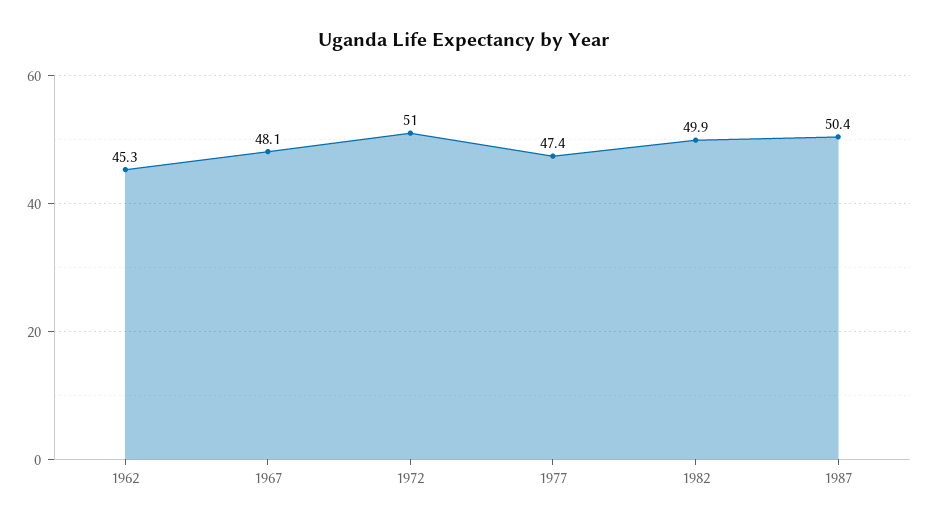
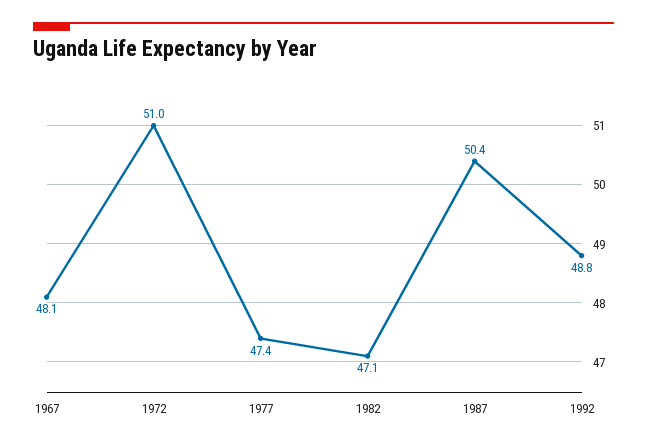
1962: 45.3 -> none
1982: 49.9 -> 47.1
1992: none -> 48.8

